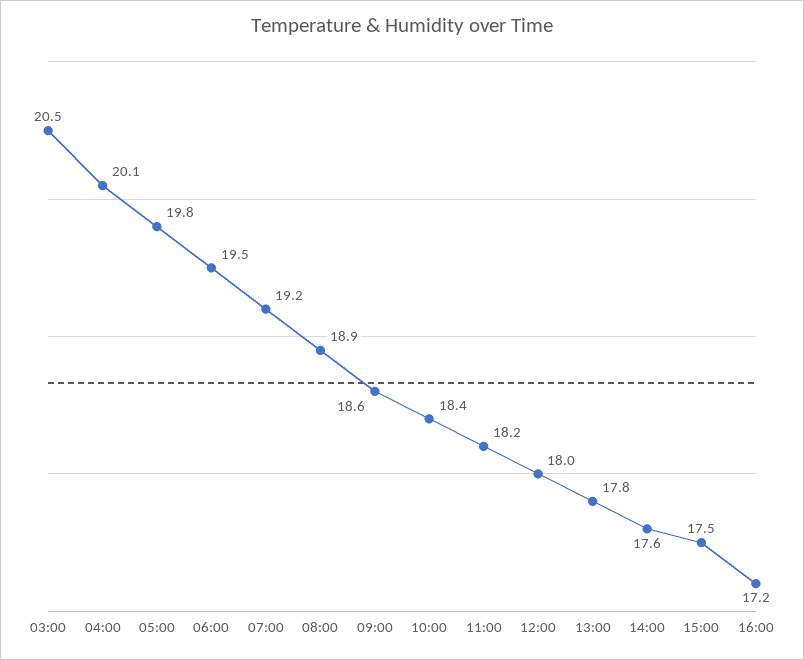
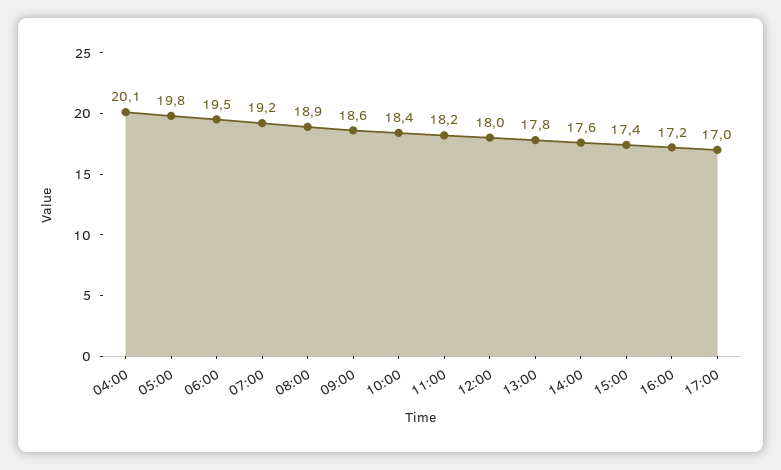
03:00: 20.5 -> none
15:00: 17.5 -> 17.4
17:00: none -> 17

